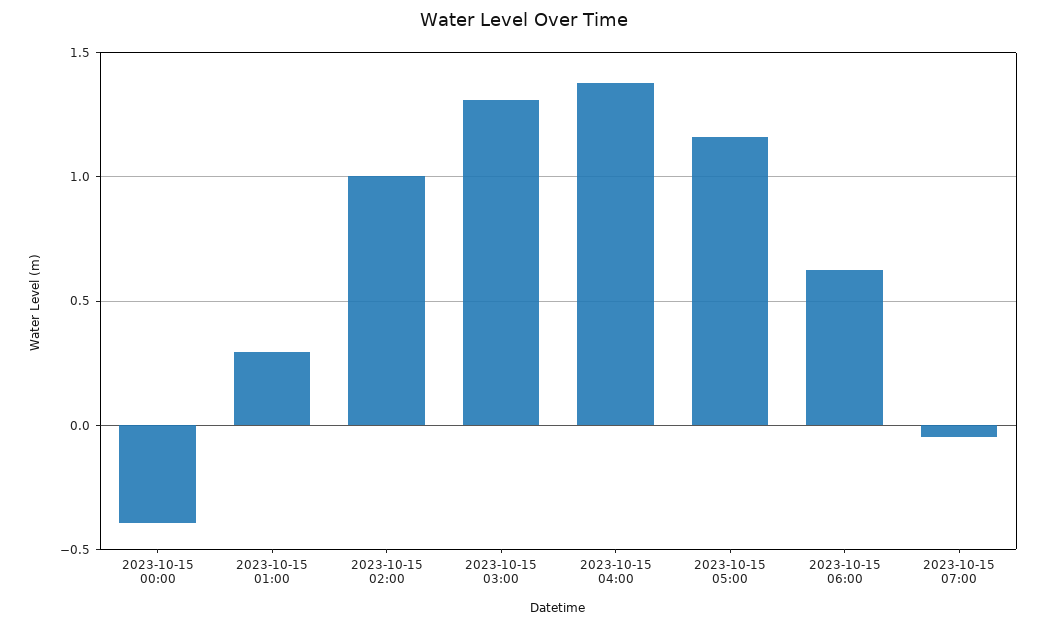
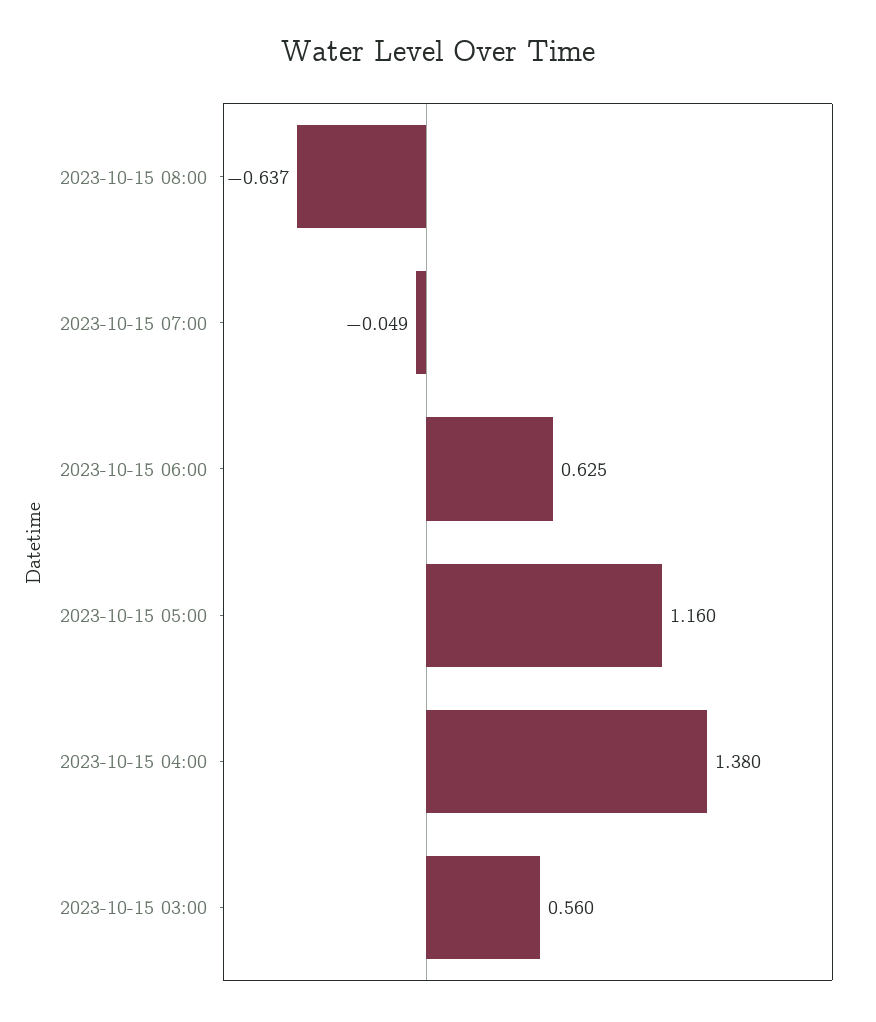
2023-10-15 00:00: -0.4 -> none
2023-10-15 01:00: 0.3 -> none
2023-10-15 02:00: 1 -> none
2023-10-15 03:00: 1.3 -> 0.56
2023-10-15 08:00: none -> -0.637

